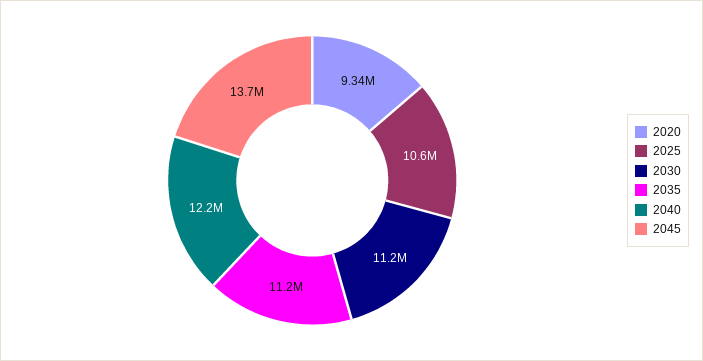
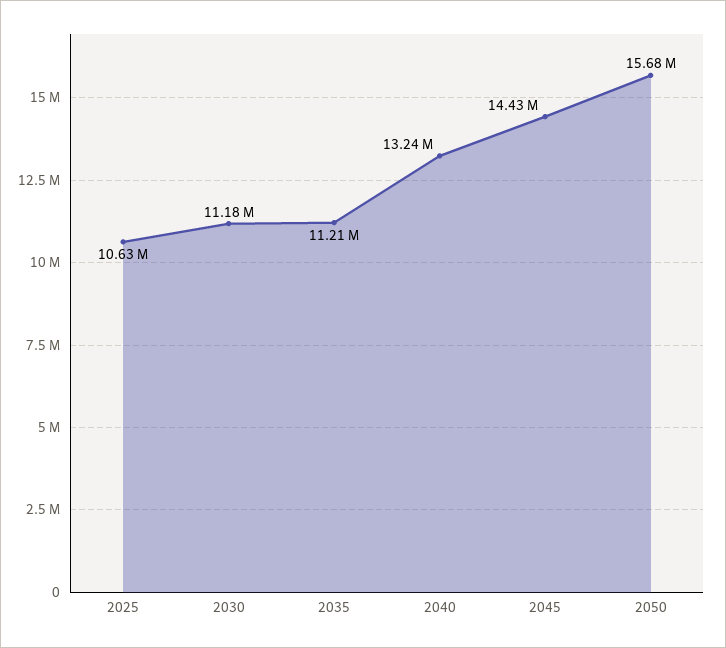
2020: 9340000 -> none
2040: 12200000 -> 13240000
2045: 13700000 -> 14430000
2050: none -> 15680000

